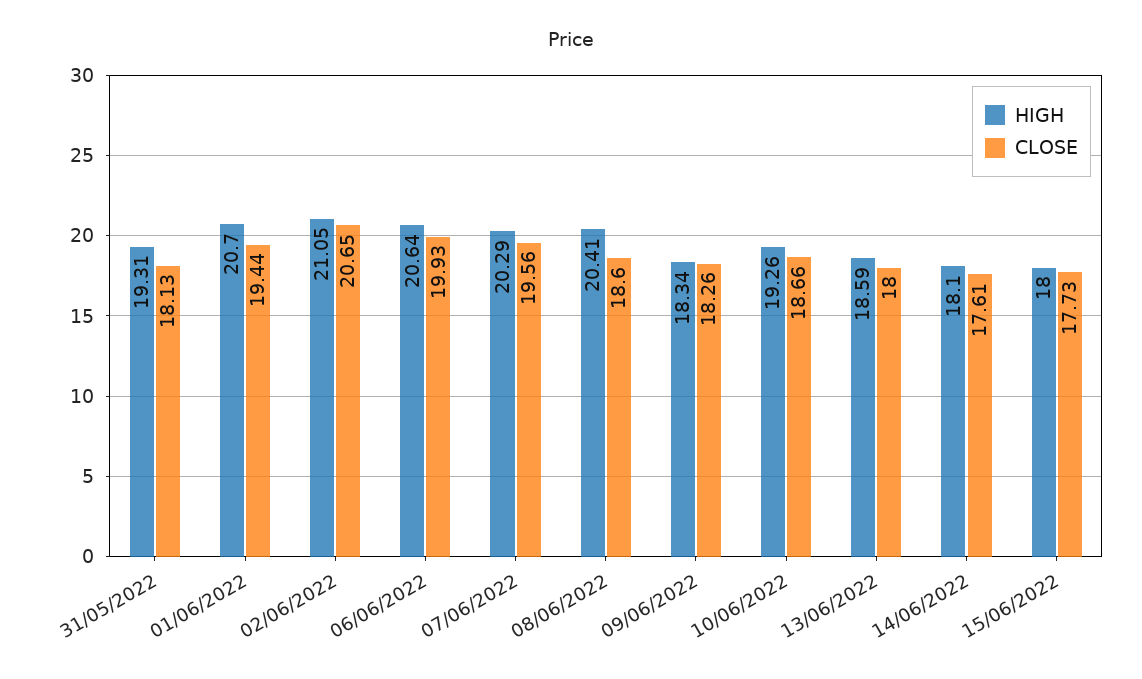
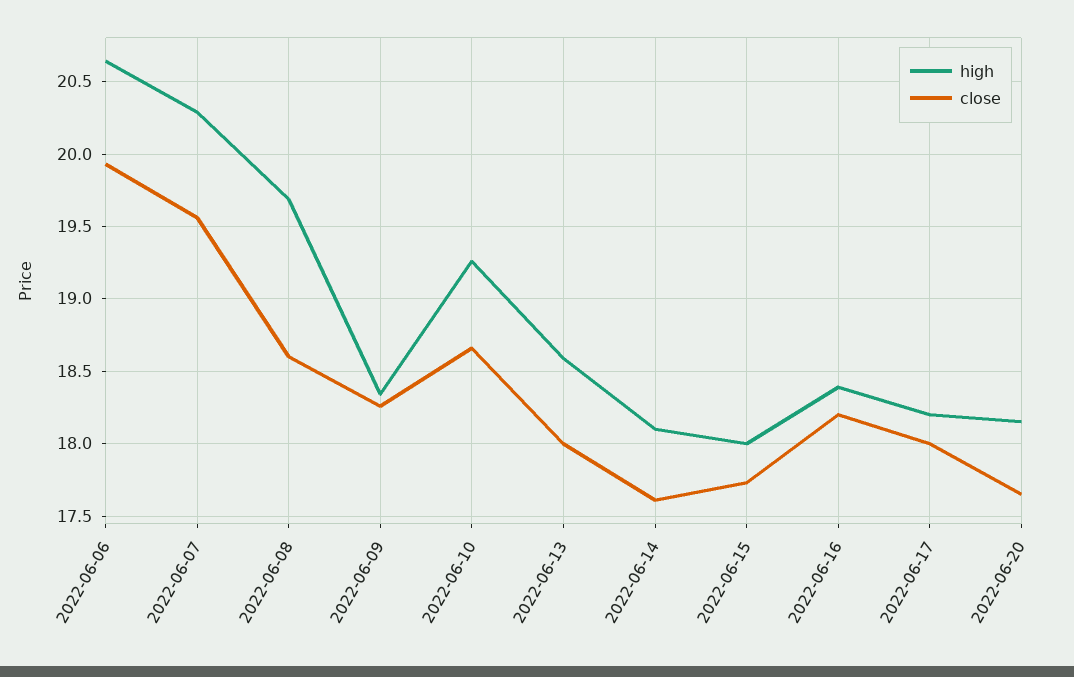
HIGH, 31/05/2022: 19.31 -> none
CLOSE, 31/05/2022: 18.13 -> none
HIGH, 01/06/2022: 20.7 -> none
CLOSE, 01/06/2022: 19.44 -> none
HIGH, 02/06/2022: 21.05 -> none
CLOSE, 02/06/2022: 20.65 -> none
HIGH, 08/06/2022: 20.41 -> 19.7
HIGH, 2022-06-16: none -> 18.4
CLOSE, 2022-06-16: none -> 18.2
HIGH, 2022-06-17: none -> 18.2
CLOSE, 2022-06-17: none -> 18
HIGH, 2022-06-20: none -> 18.15
CLOSE, 2022-06-20: none -> 17.65

